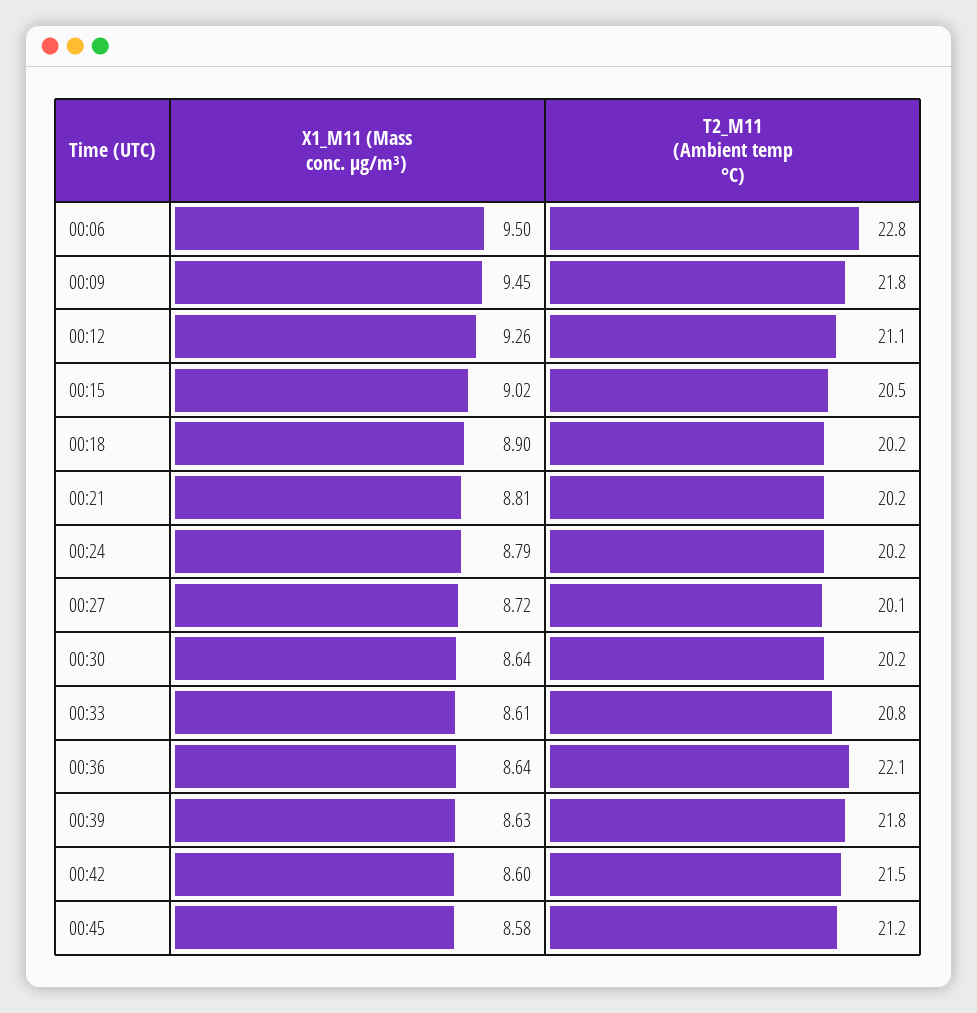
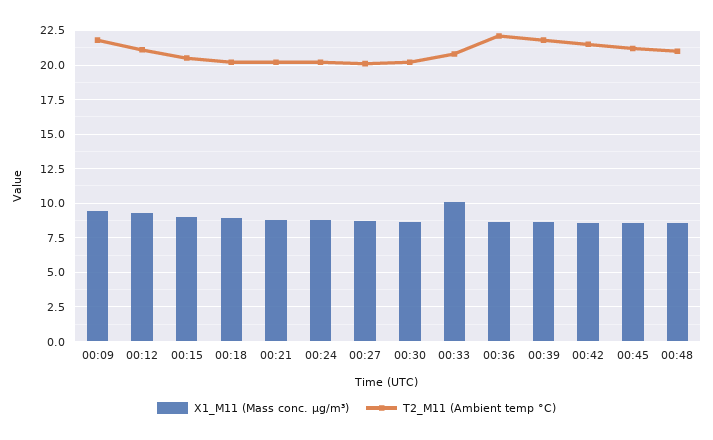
X1_M11 (Mass conc. μg/m³), 00:06: 9.5 -> none
T2_M11 (Ambient temp °C), 00:06: 22.8 -> none
X1_M11 (Mass conc. μg/m³), 00:33: 8.61 -> 10
X1_M11 (Mass conc. μg/m³), 00:48: none -> 8.5
T2_M11 (Ambient temp °C), 00:48: none -> 21

